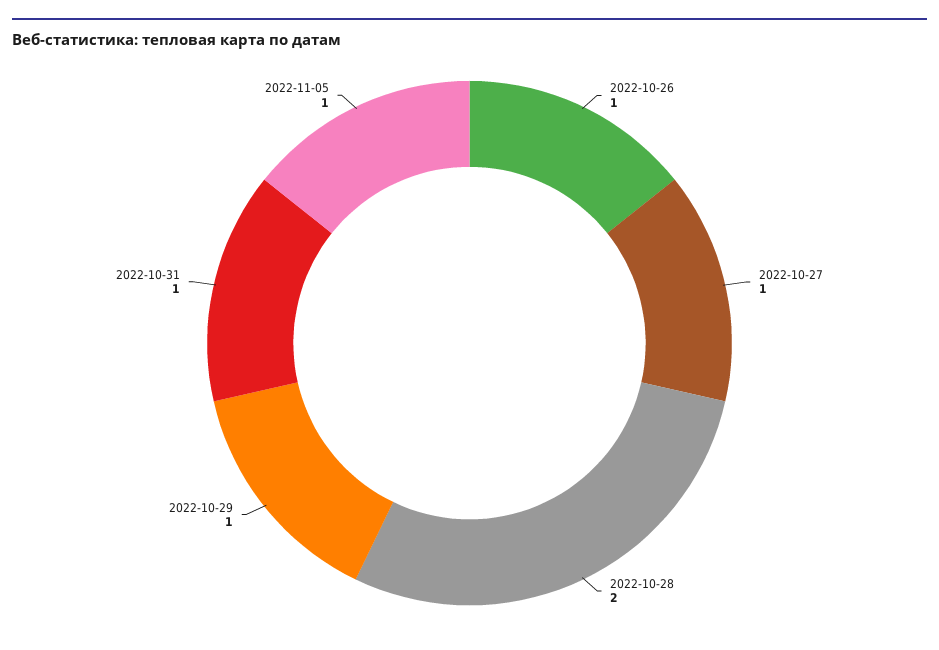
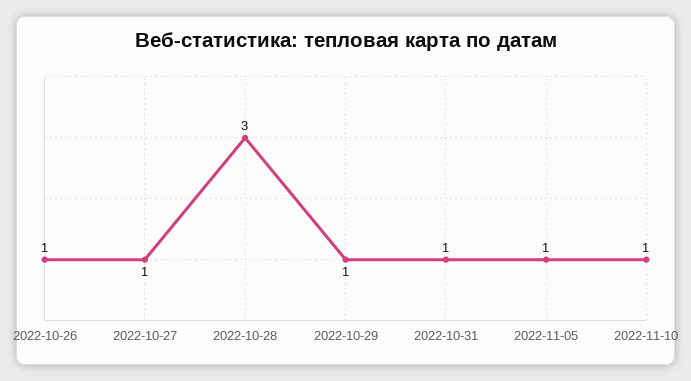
2022-10-28: 2 -> 3
2022-11-10: none -> 1

